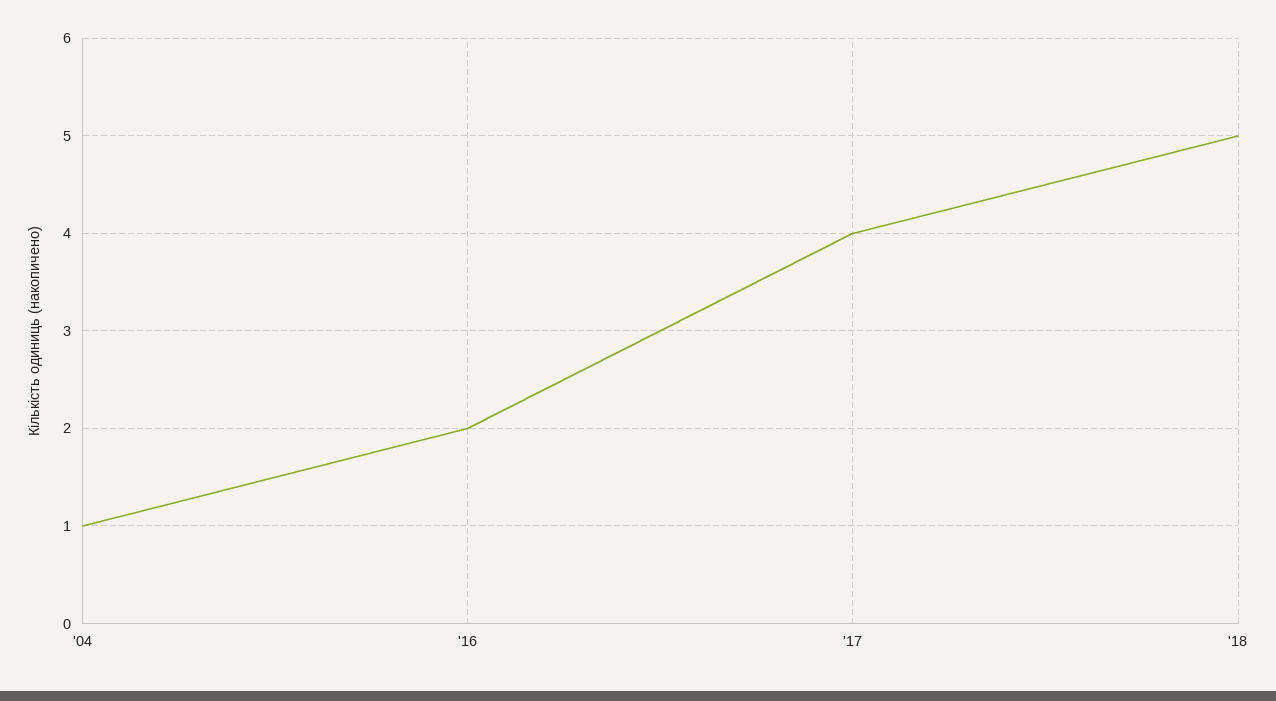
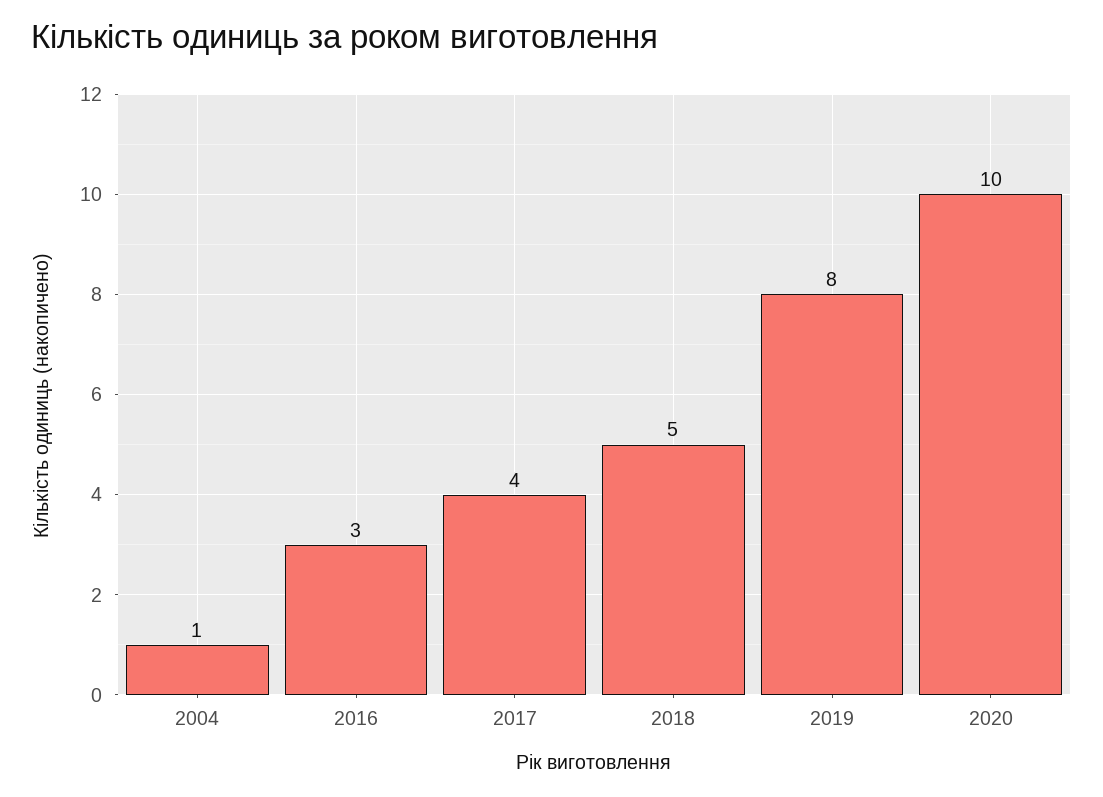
'16: 2 -> 3
2019: none -> 8
2020: none -> 10

